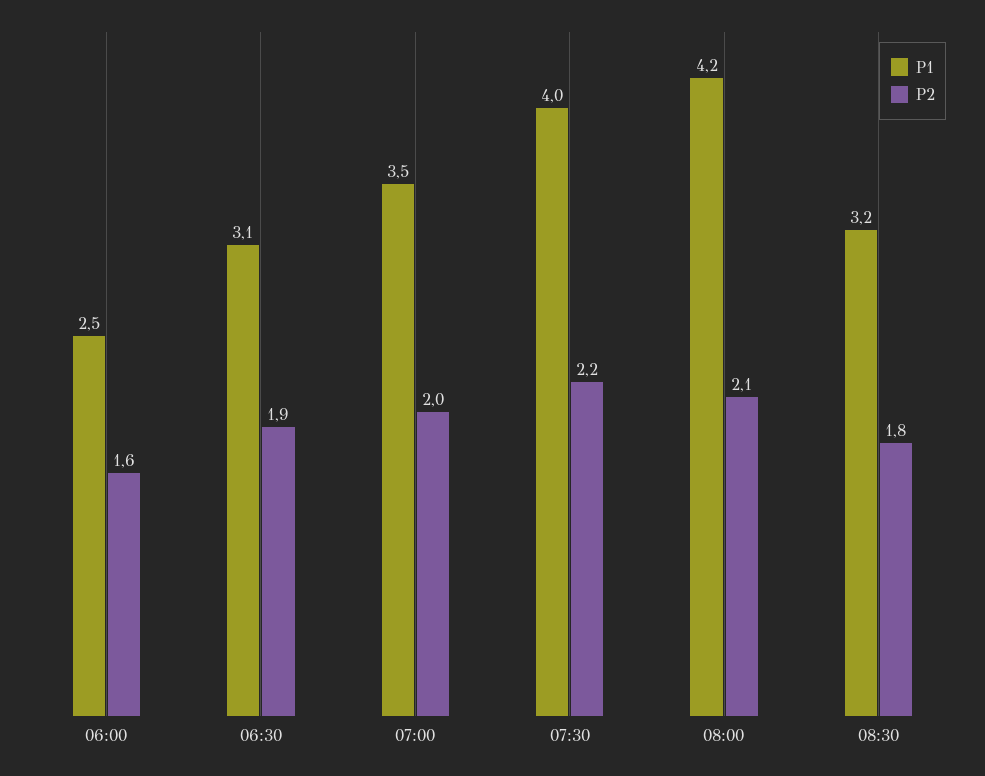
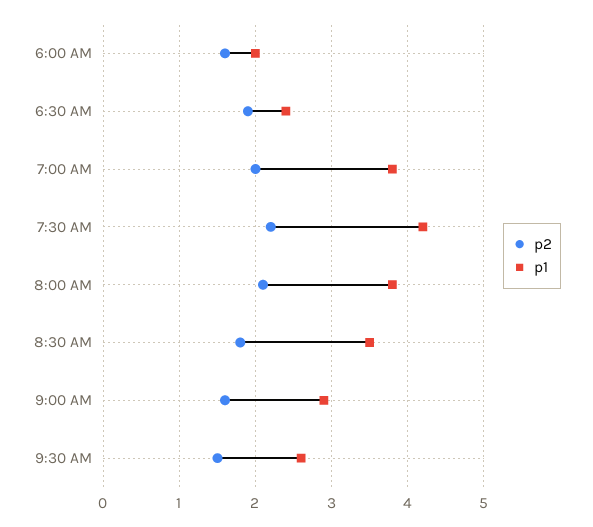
P1, 06:00: 2.5 -> 2
P1, 06:30: 3.1 -> 2.4
P1, 07:00: 3.5 -> 3.8
P1, 07:30: 4 -> 4.2
P1, 08:00: 4.2 -> 3.8
P1, 08:30: 3.2 -> 3.5
P2, 9:00 AM: none -> 1.6
P1, 9:00 AM: none -> 2.9
P2, 9:30 AM: none -> 1.5
P1, 9:30 AM: none -> 2.6

